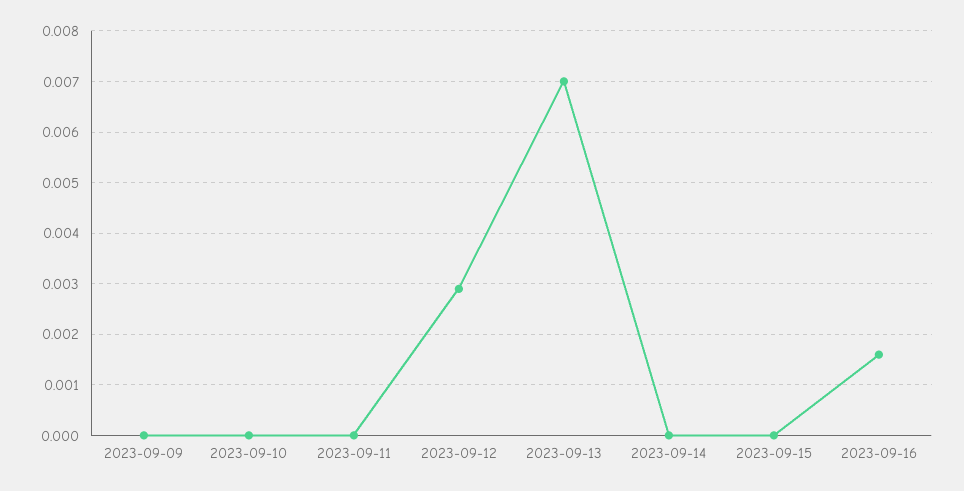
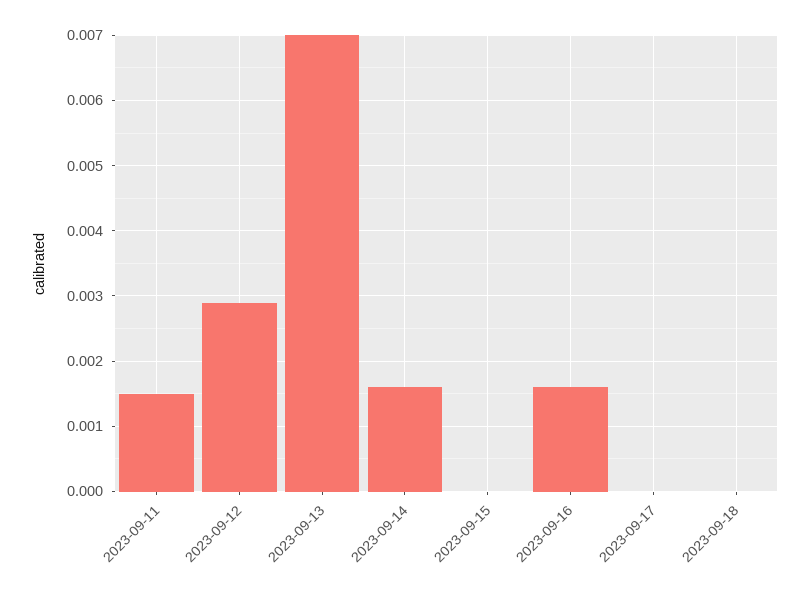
2023-09-09: 0 -> none
2023-09-10: 0 -> none
2023-09-11: 0 -> 0.0015
2023-09-14: 0 -> 0.0016
2023-09-17: none -> 0
2023-09-18: none -> 0

